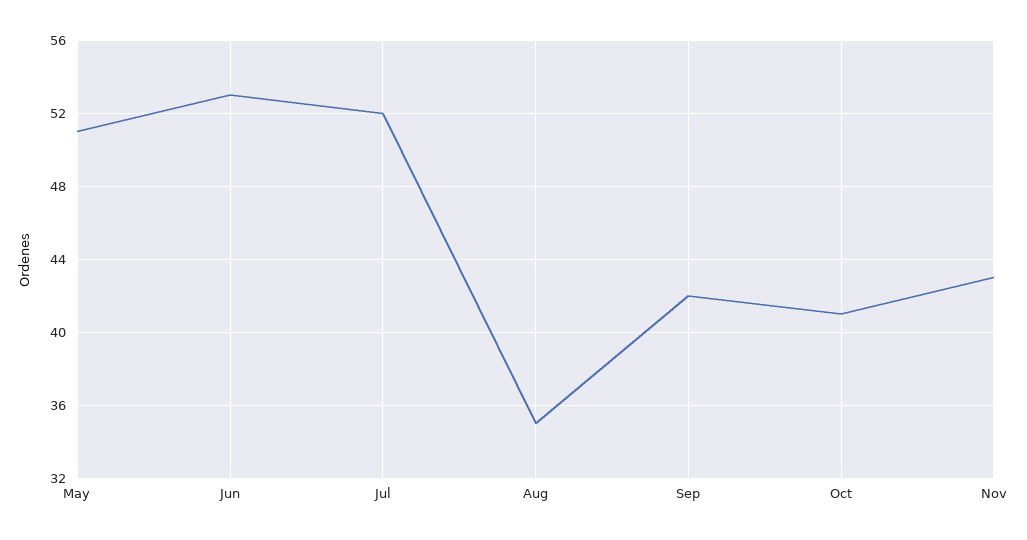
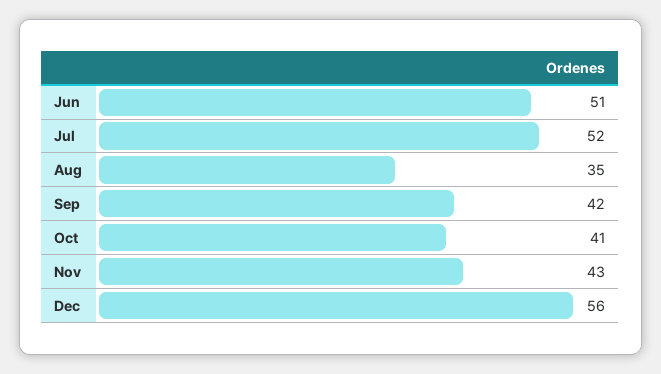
May: 51 -> none
Jun: 53 -> 51
Dec: none -> 56

